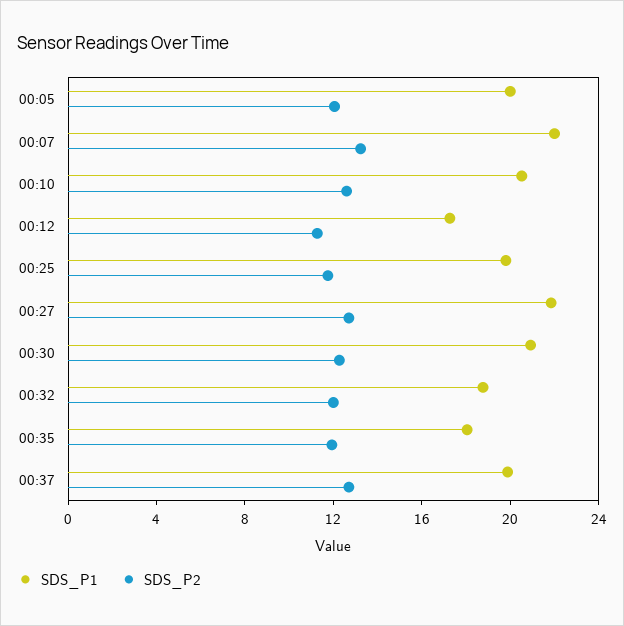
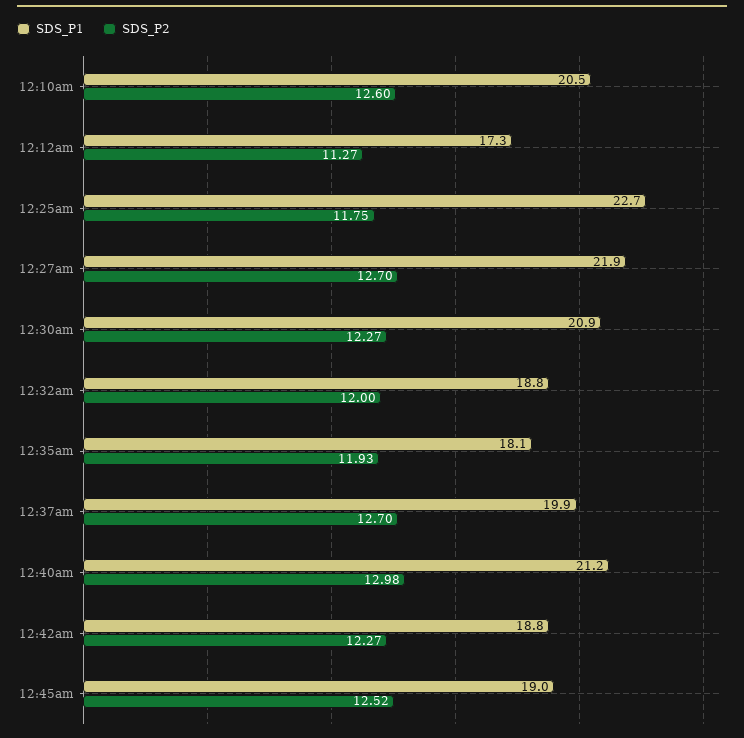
SDS_P1, 00:05: 20 -> none
SDS_P2, 00:05: 12 -> none
SDS_P1, 00:07: 22 -> none
SDS_P2, 00:07: 13 -> none
SDS_P1, 00:25: 20 -> 22.7
SDS_P1, 12:40am: none -> 21.2
SDS_P2, 12:40am: none -> 12.98
SDS_P1, 12:42am: none -> 18.8
SDS_P2, 12:42am: none -> 12.27
SDS_P1, 12:45am: none -> 19
SDS_P2, 12:45am: none -> 12.52

